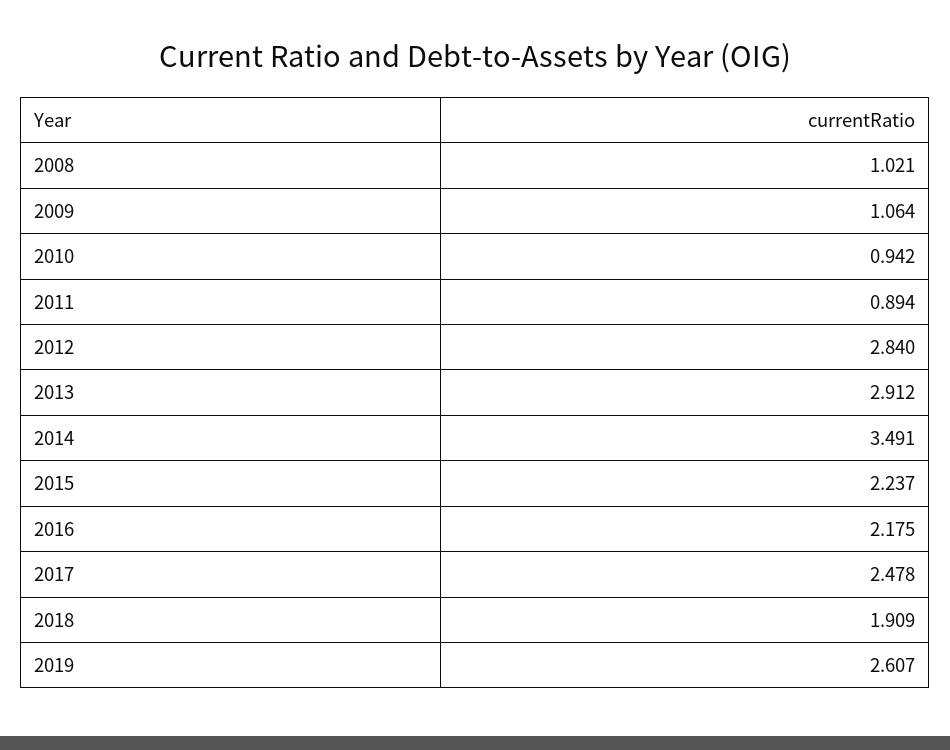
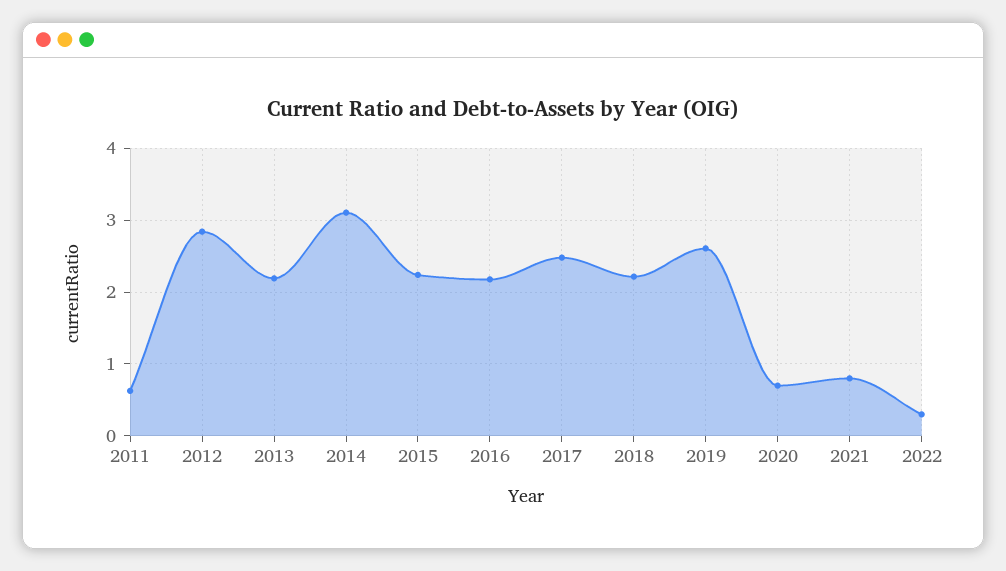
2008: 1.021 -> none
2009: 1.064 -> none
2010: 0.942 -> none
2011: 0.894 -> 0.6
2013: 2.912 -> 2.2
2014: 3.491 -> 3.1
2018: 1.909 -> 2.2
2020: none -> 0.7
2021: none -> 0.8
2022: none -> 0.3

